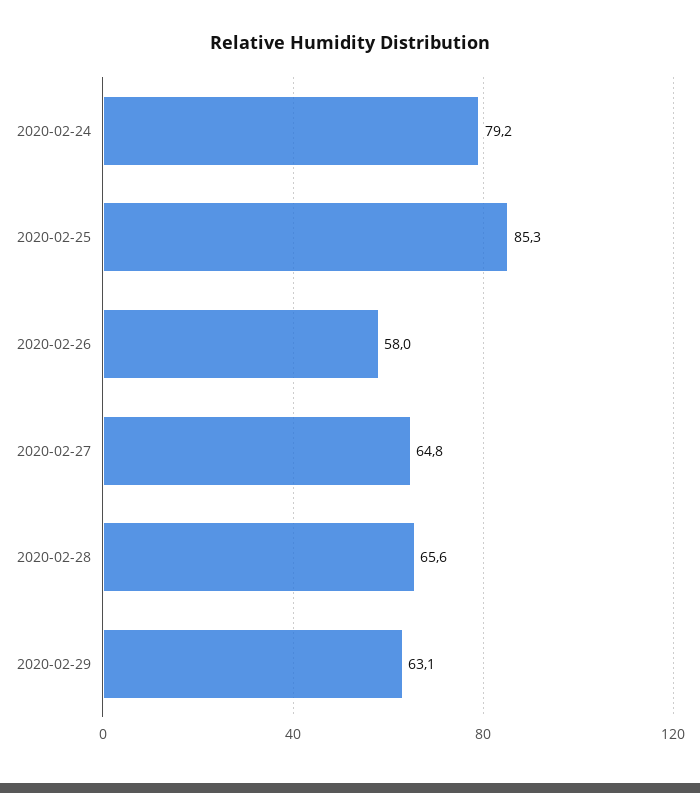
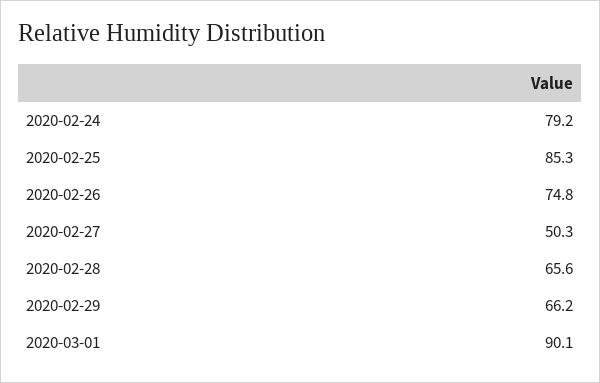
2020-02-26: 58 -> 74.8
2020-02-27: 64.8 -> 50.3
2020-02-29: 63.1 -> 66.2
2020-03-01: none -> 90.1

